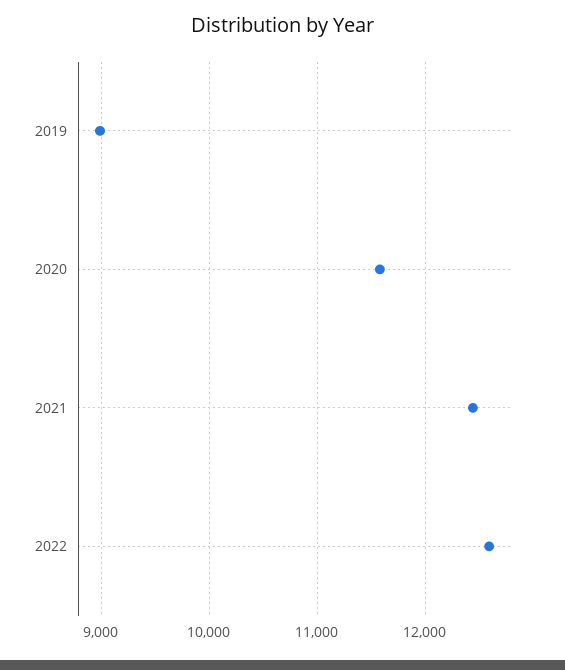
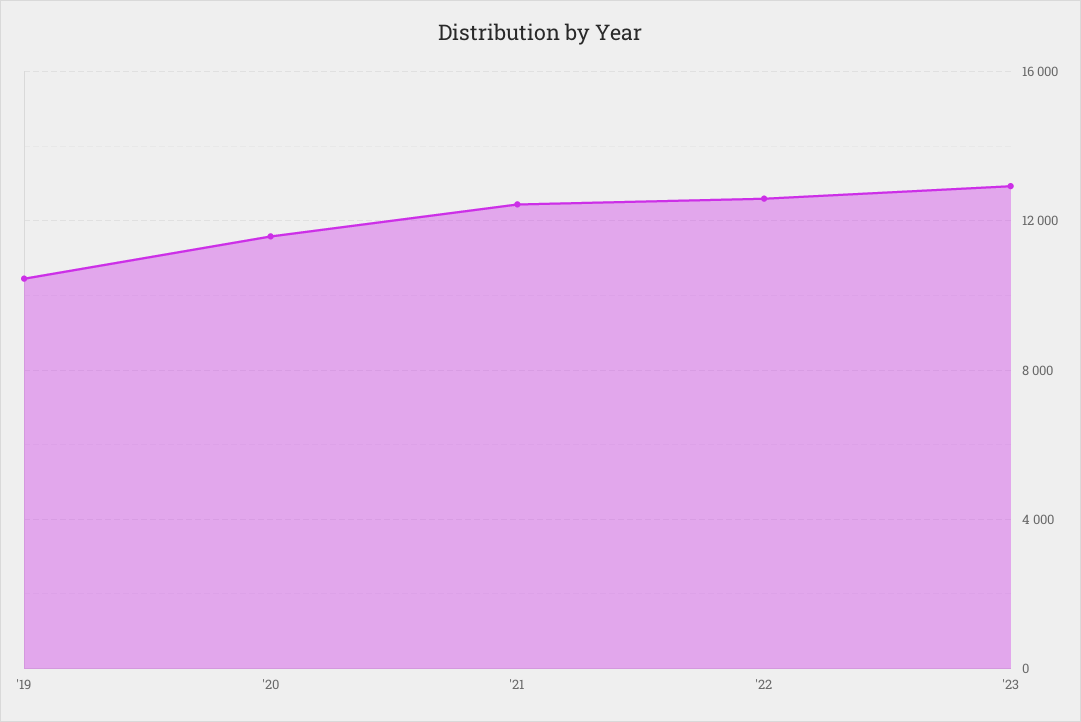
2019: 9000 -> 10500
'23: none -> 13000

